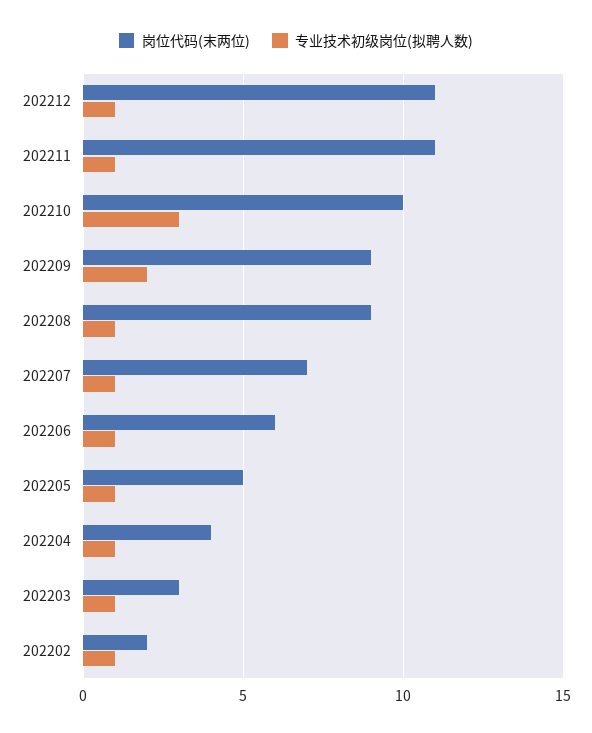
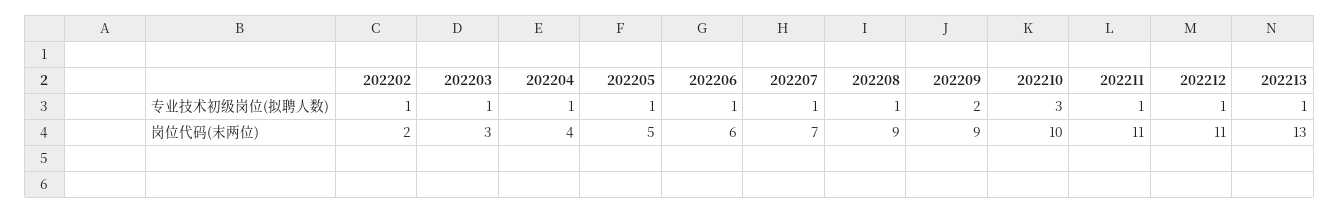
专业技术初级岗位(拟聘人数), 202213: none -> 1
岗位代码(末两位), 202213: none -> 13

